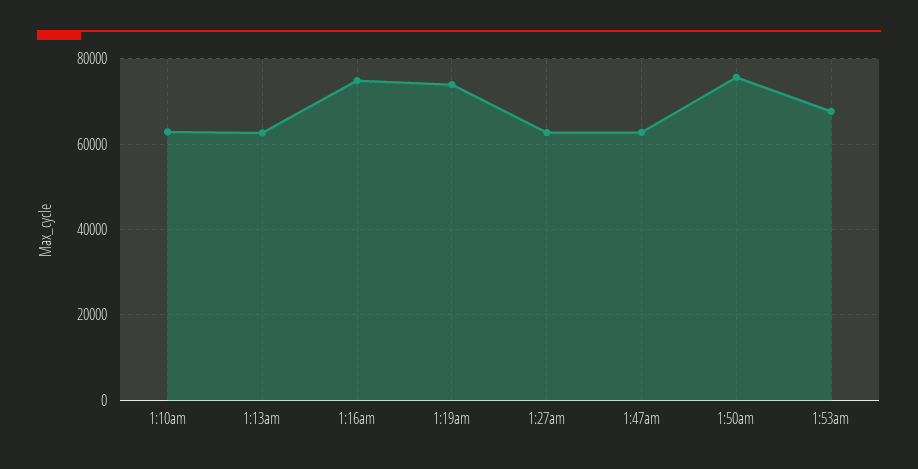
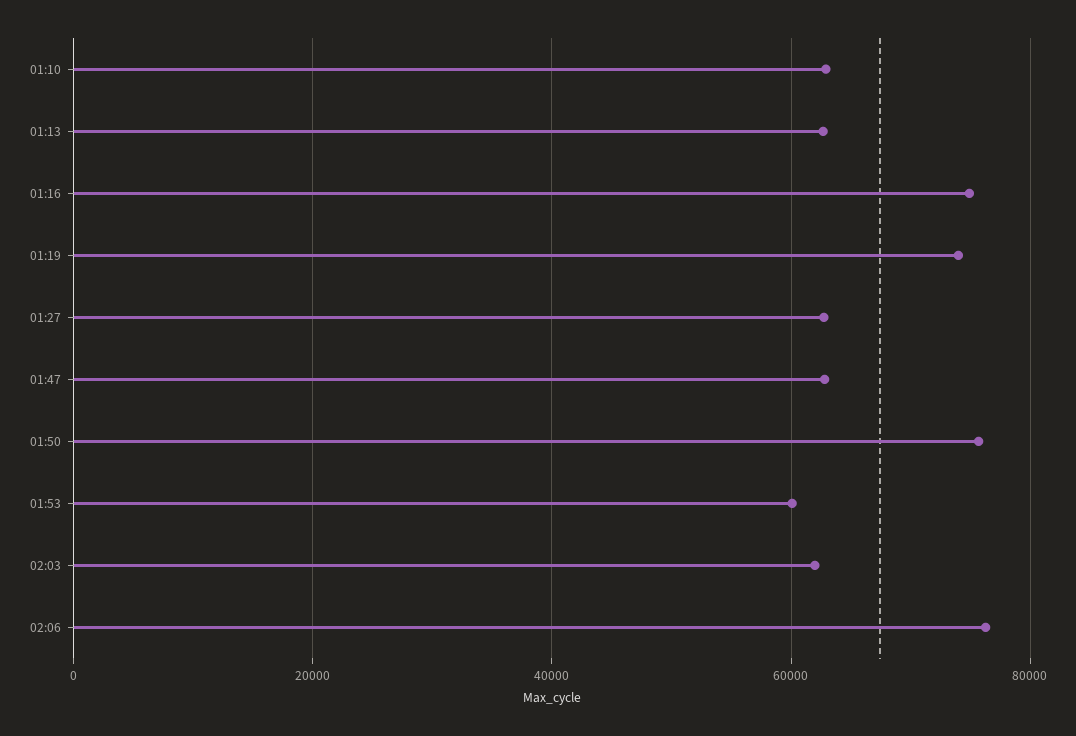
1:53am: 68000 -> 60000
02:03: none -> 62000
02:06: none -> 76000

